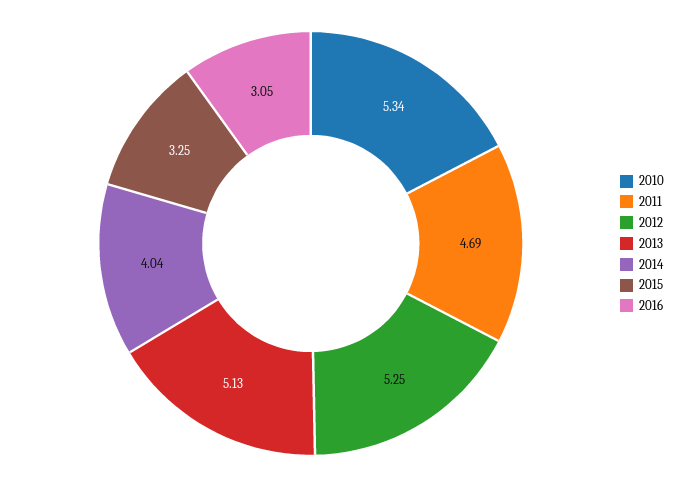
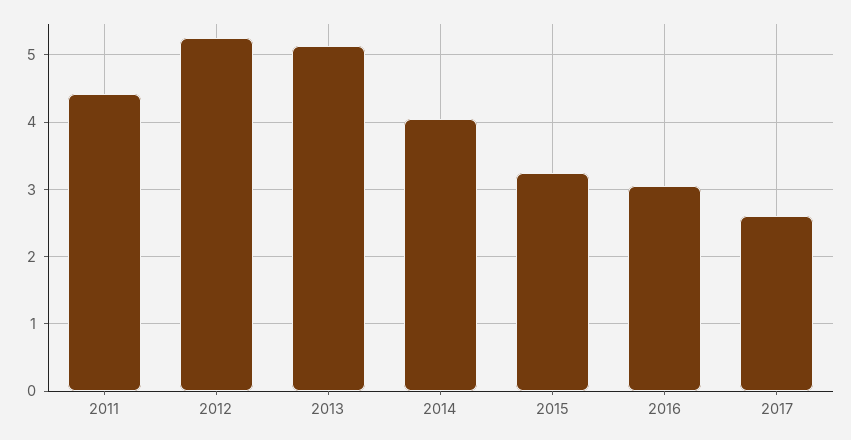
2010: 5.34 -> none
2011: 4.69 -> 4.4
2017: none -> 2.6

